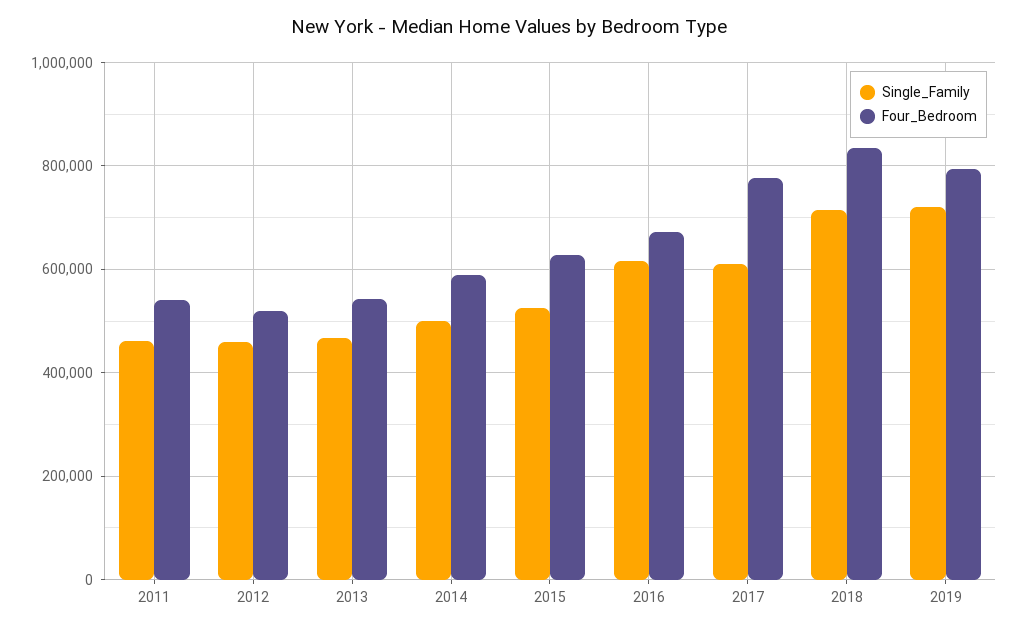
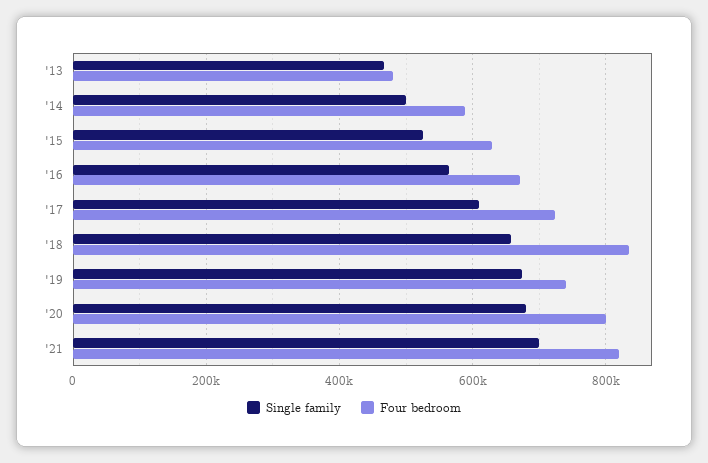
Single_Family, 2011: 460000 -> none
Four_Bedroom, 2011: 540000 -> none
Single_Family, 2012: 460000 -> none
Four_Bedroom, 2012: 520000 -> none
Four_Bedroom, 2013: 540000 -> 480000
Single_Family, 2016: 620000 -> 560000
Four_Bedroom, 2017: 780000 -> 720000
Single_Family, 2018: 720000 -> 660000
Single_Family, 2019: 720000 -> 680000
Four_Bedroom, 2019: 800000 -> 740000
Single_Family, '20: none -> 680000
Four_Bedroom, '20: none -> 800000
Single_Family, '21: none -> 700000
Four_Bedroom, '21: none -> 820000

